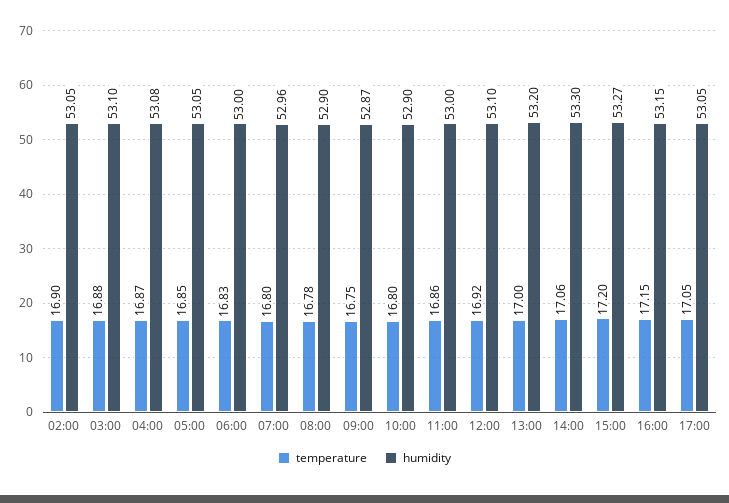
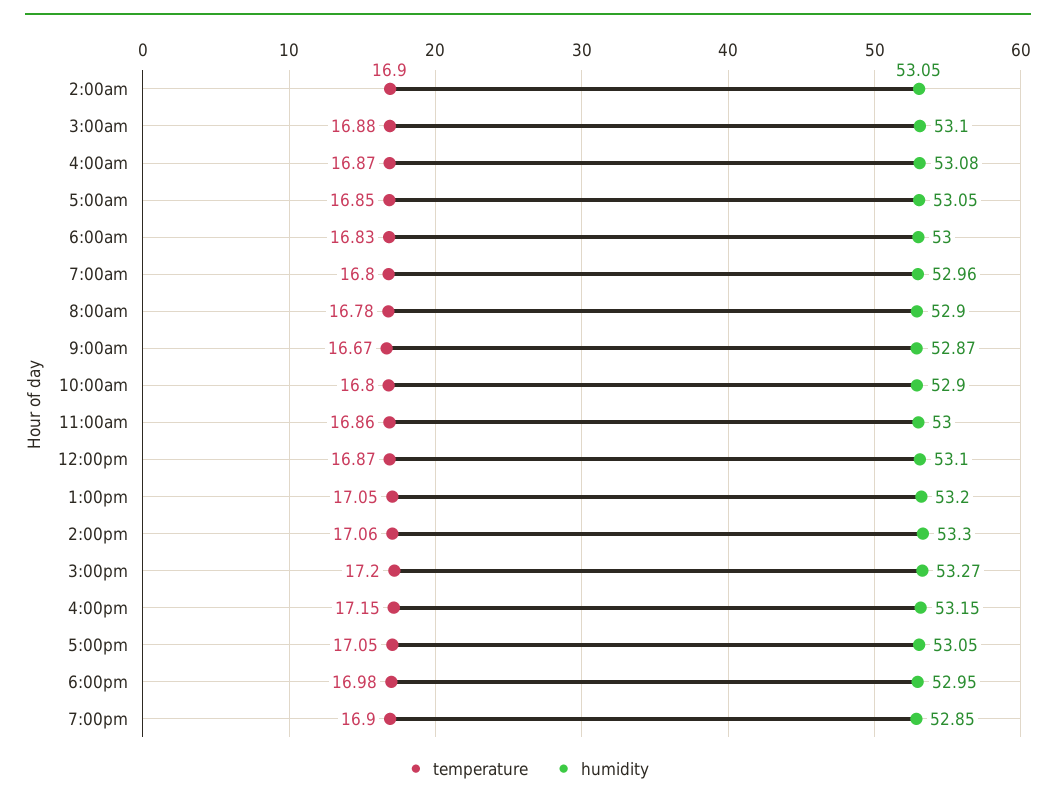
temperature, 09:00: 16.75 -> 16.67
temperature, 12:00: 16.92 -> 16.87
temperature, 13:00: 17 -> 17.05
temperature, 6:00pm: none -> 16.98
humidity, 6:00pm: none -> 52.95
temperature, 7:00pm: none -> 16.9
humidity, 7:00pm: none -> 52.85

